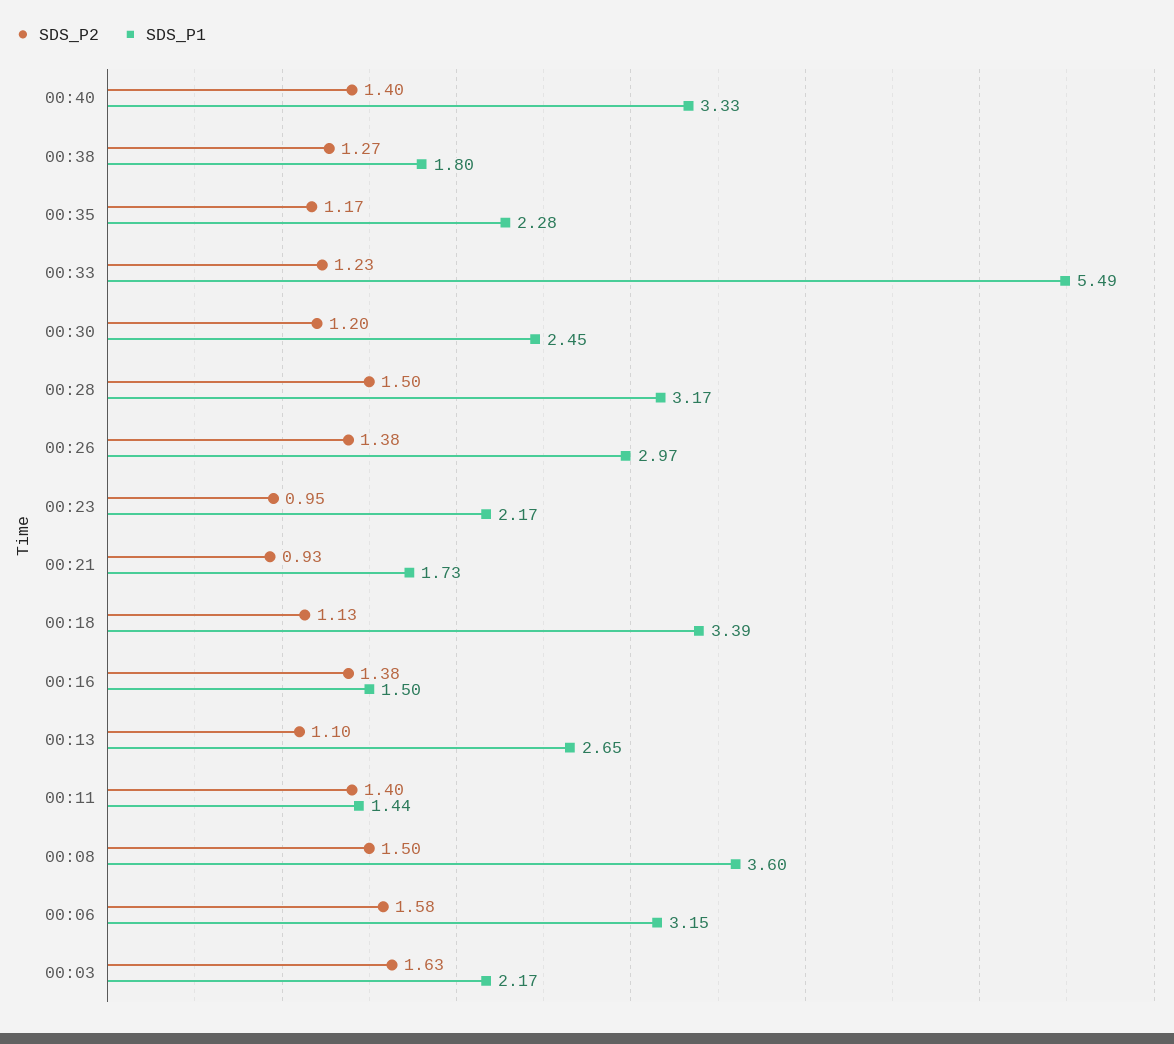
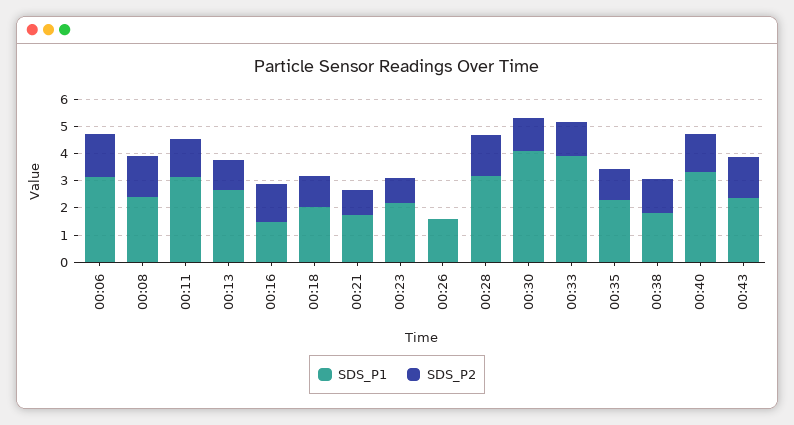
SDS_P1, 00:33: 5.49 -> 4
SDS_P1, 00:30: 2.45 -> 4
SDS_P2, 00:26: 1.38 -> 0
SDS_P1, 00:26: 2.97 -> 1.5
SDS_P1, 00:18: 3.39 -> 2
SDS_P1, 00:11: 1.44 -> 3
SDS_P1, 00:08: 3.6 -> 2.5
SDS_P2, 00:03: 1.63 -> none
SDS_P1, 00:03: 2.17 -> none
SDS_P1, 00:43: none -> 2.5
SDS_P2, 00:43: none -> 1.5

